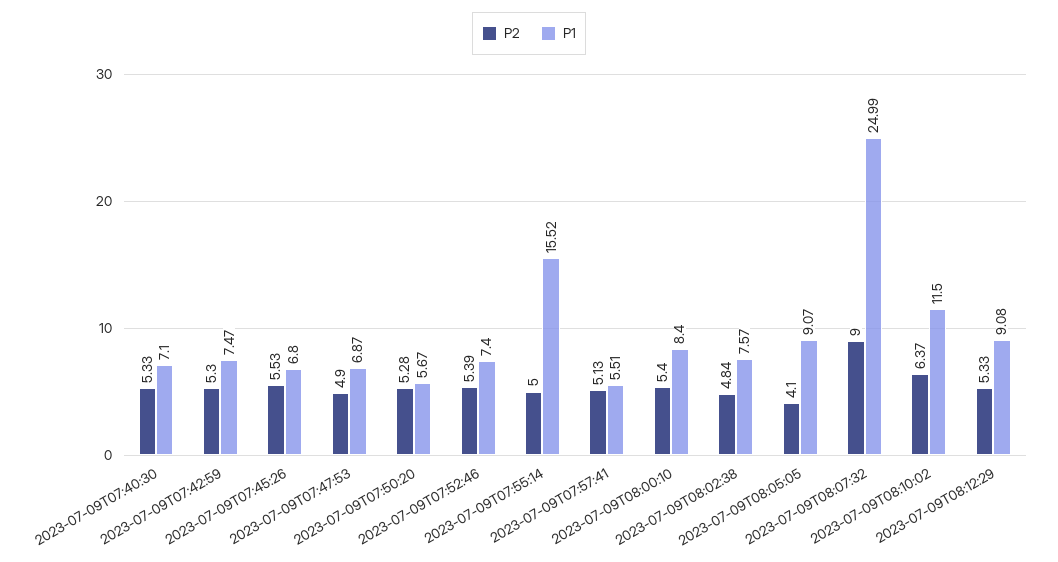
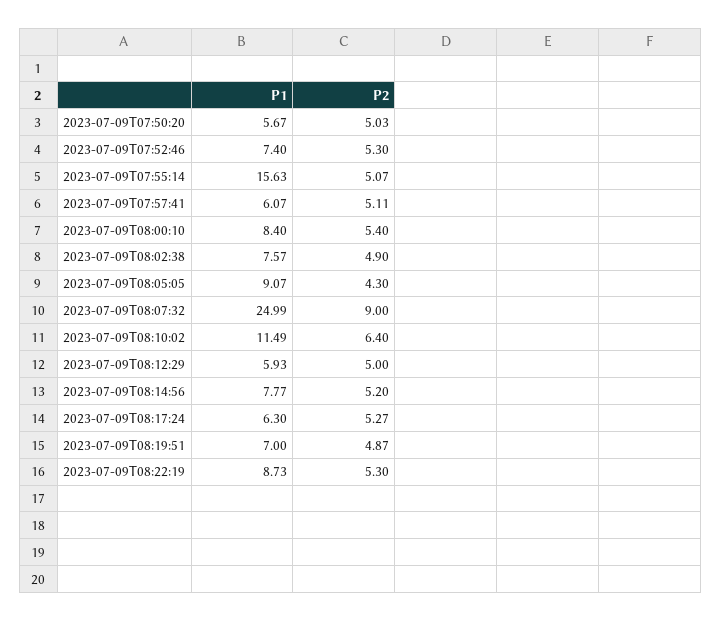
P2, 2023-07-09T07:40:30: 5.33 -> none
P1, 2023-07-09T07:40:30: 7.1 -> none
P2, 2023-07-09T07:42:59: 5.3 -> none
P1, 2023-07-09T07:42:59: 7.47 -> none
P2, 2023-07-09T07:45:26: 5.53 -> none
P1, 2023-07-09T07:45:26: 6.8 -> none
P2, 2023-07-09T07:47:53: 4.9 -> none
P1, 2023-07-09T07:47:53: 6.87 -> none
P2, 2023-07-09T07:50:20: 5.28 -> 5.03
P2, 2023-07-09T07:52:46: 5.39 -> 5.3
P2, 2023-07-09T07:55:14: 5 -> 5.07
P1, 2023-07-09T07:55:14: 15.52 -> 15.63
P2, 2023-07-09T07:57:41: 5.13 -> 5.11
P1, 2023-07-09T07:57:41: 5.51 -> 6.07
P2, 2023-07-09T08:02:38: 4.84 -> 4.9
P2, 2023-07-09T08:05:05: 4.1 -> 4.3
P2, 2023-07-09T08:10:02: 6.37 -> 6.4
P1, 2023-07-09T08:10:02: 11.5 -> 11.49
P2, 2023-07-09T08:12:29: 5.33 -> 5
P1, 2023-07-09T08:12:29: 9.08 -> 5.93
P1, 2023-07-09T08:14:56: none -> 7.77
P2, 2023-07-09T08:14:56: none -> 5.2
P1, 2023-07-09T08:17:24: none -> 6.3
P2, 2023-07-09T08:17:24: none -> 5.27
P1, 2023-07-09T08:19:51: none -> 7
P2, 2023-07-09T08:19:51: none -> 4.87
P1, 2023-07-09T08:22:19: none -> 8.73
P2, 2023-07-09T08:22:19: none -> 5.3

